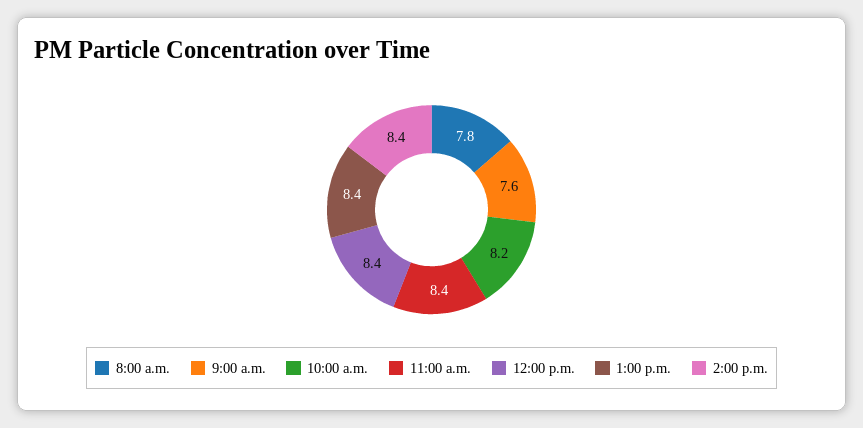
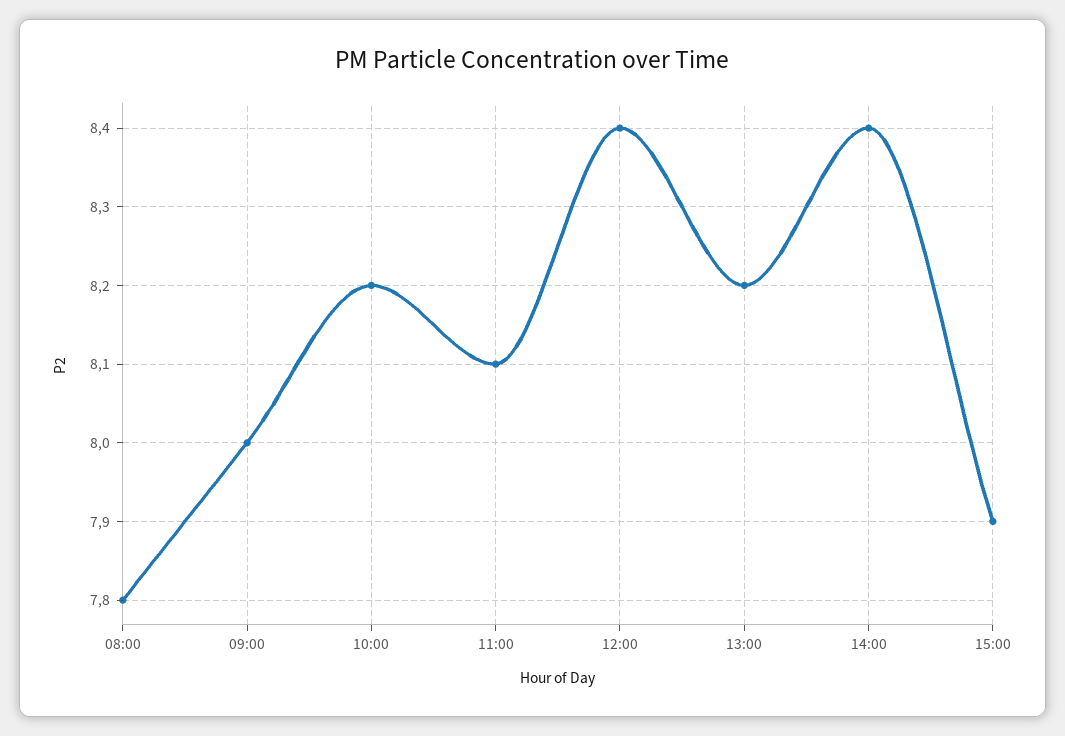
9:00 a.m.: 7.6 -> 8
11:00 a.m.: 8.4 -> 8.1
1:00 p.m.: 8.4 -> 8.2
15:00: none -> 7.9

